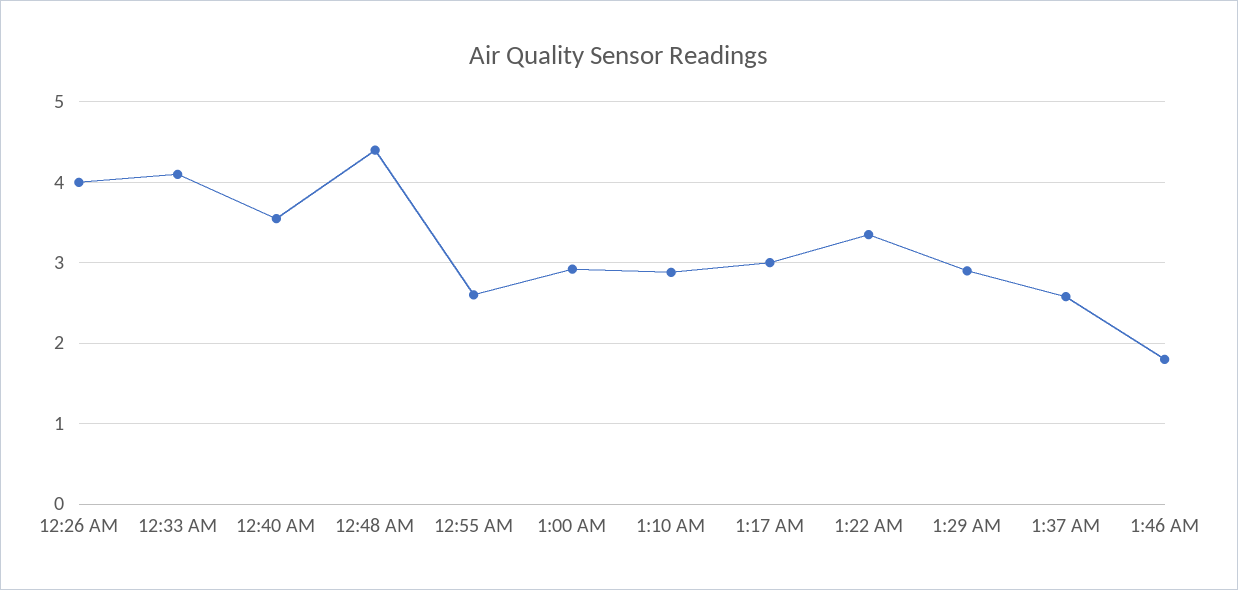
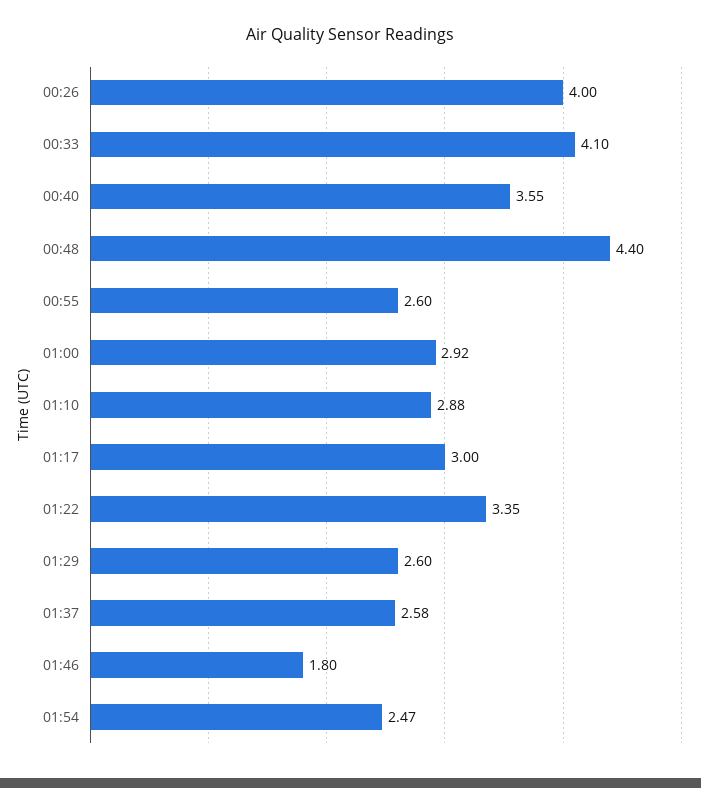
1:29 AM: 2.9 -> 2.6
01:54: none -> 2.47

